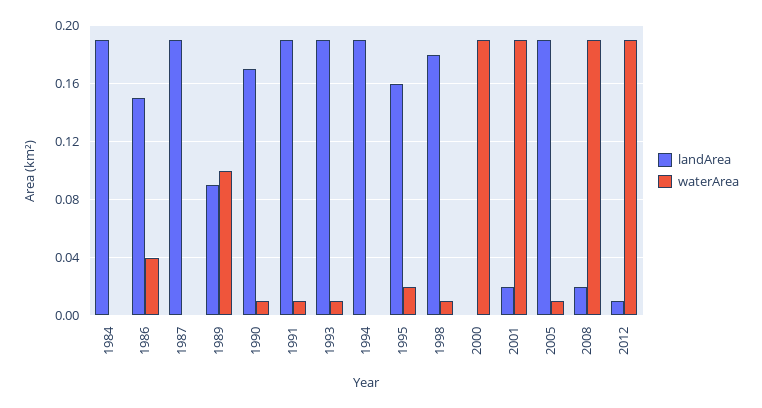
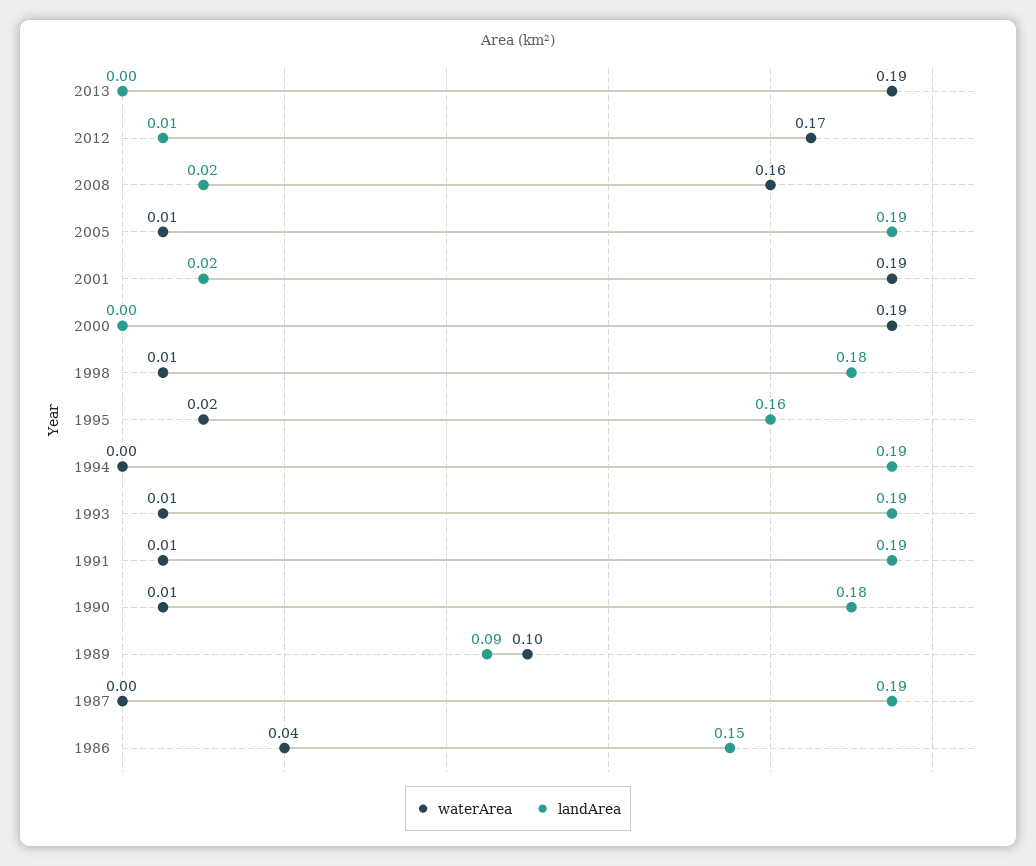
landArea, 1984: 0.19 -> none
waterArea, 1984: 0 -> none
landArea, 1990: 0.17 -> 0.18
waterArea, 2008: 0.19 -> 0.16
waterArea, 2012: 0.19 -> 0.17
waterArea, 2013: none -> 0.19
landArea, 2013: none -> 0

